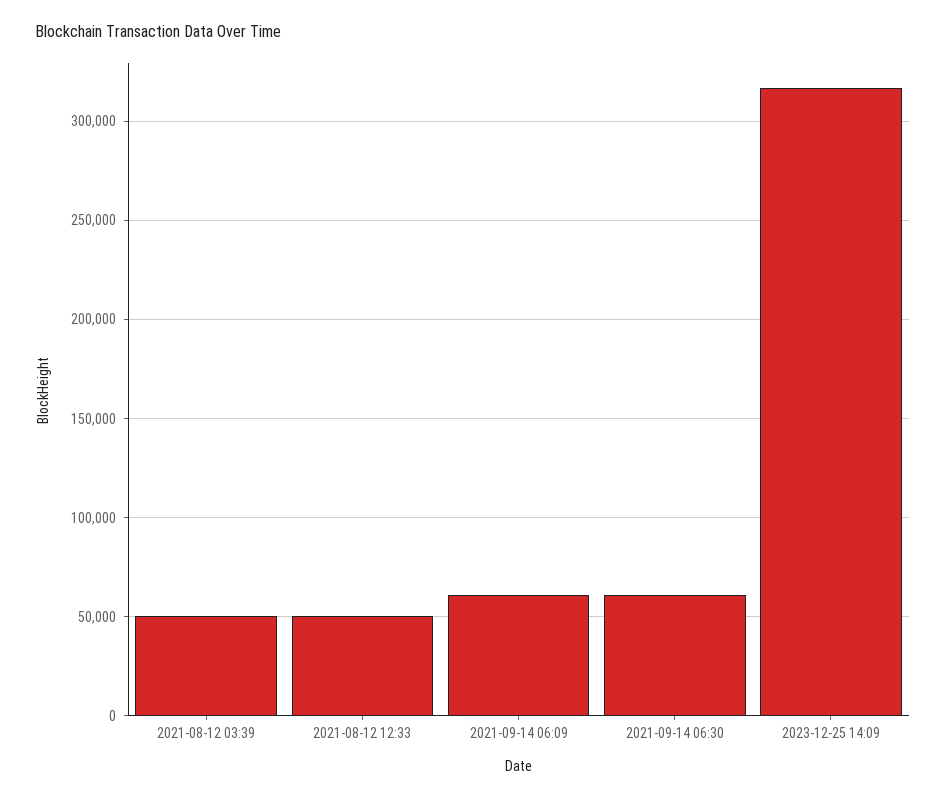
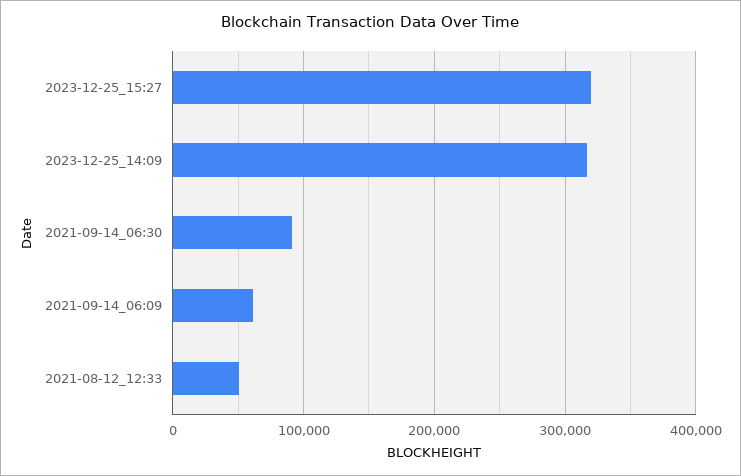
2021-08-12 03:39: 50000 -> none
2021-09-14 06:30: 60000 -> 90000
2023-12-25_15:27: none -> 320000

